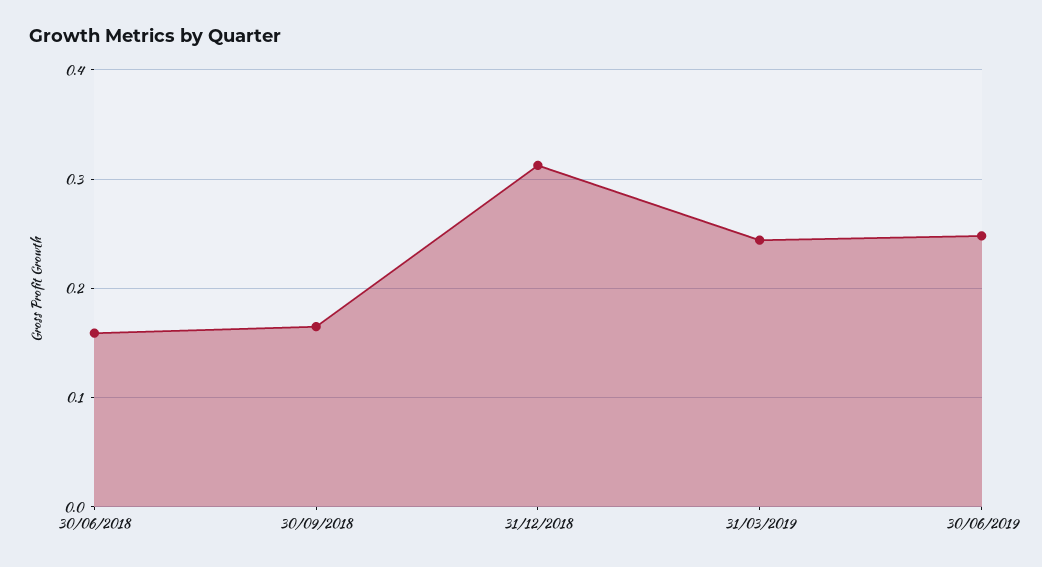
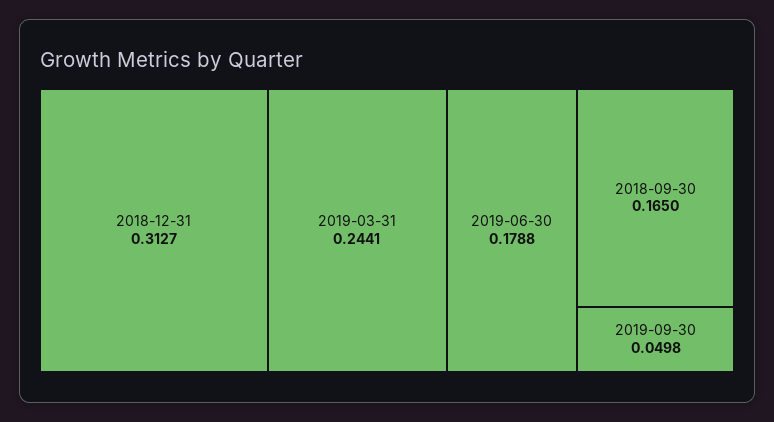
30/06/2018: 0.16 -> none
30/06/2019: 0.25 -> 0.1788
2019-09-30: none -> 0.0498

